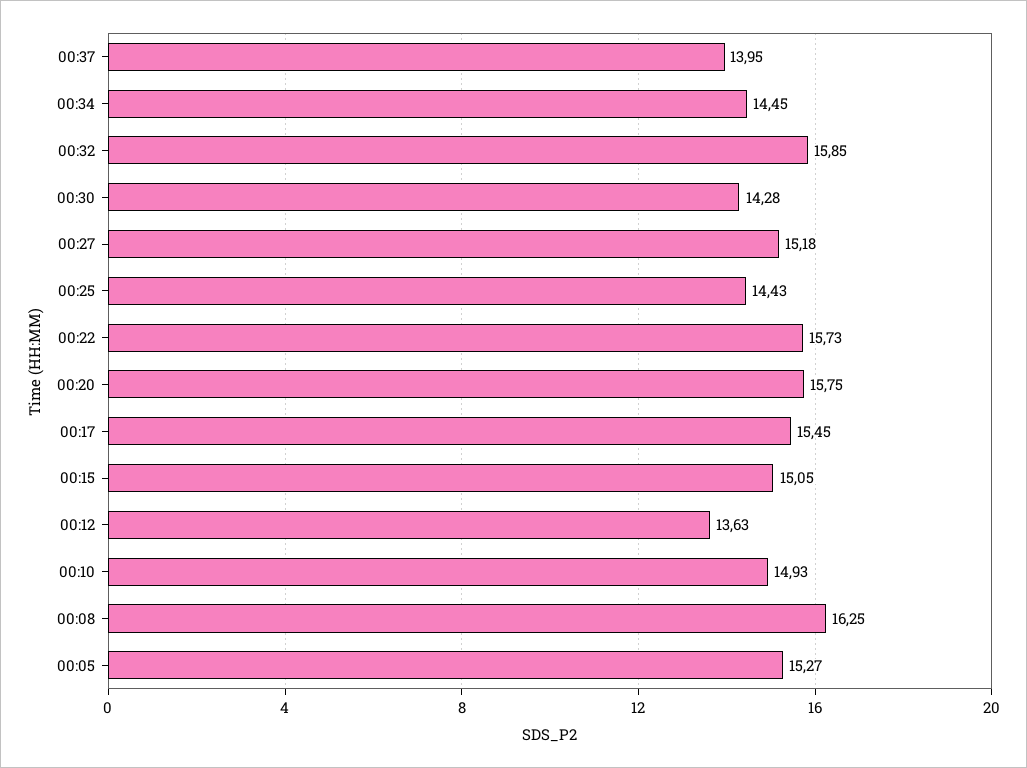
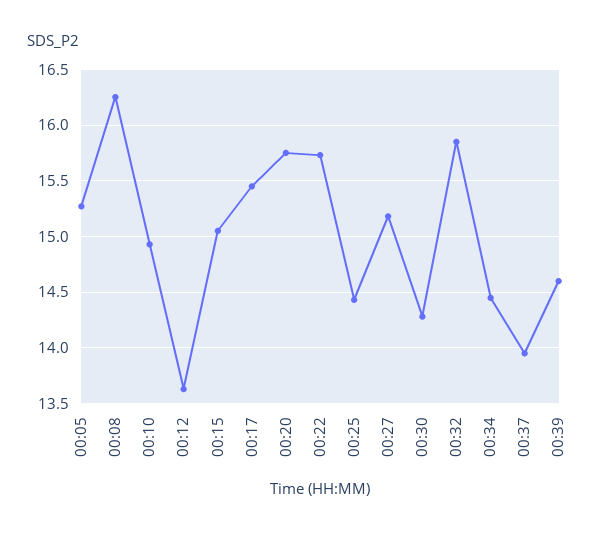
00:39: none -> 14.6

